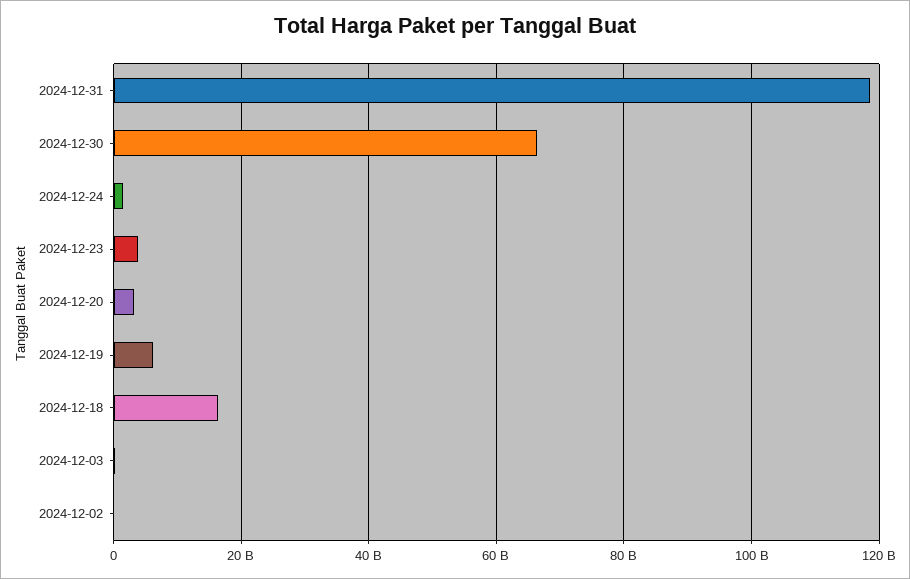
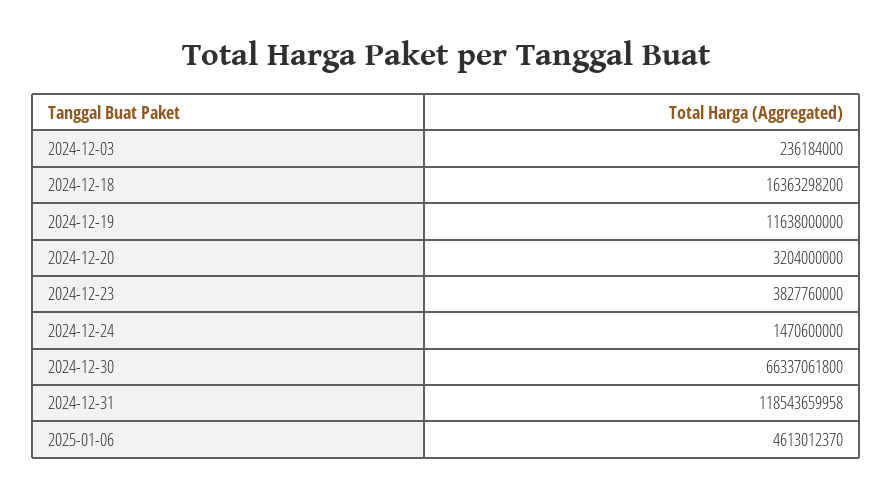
2024-12-19: 6000000000 -> 11638000000
2024-12-02: 0 -> none
2025-01-06: none -> 4613012370

